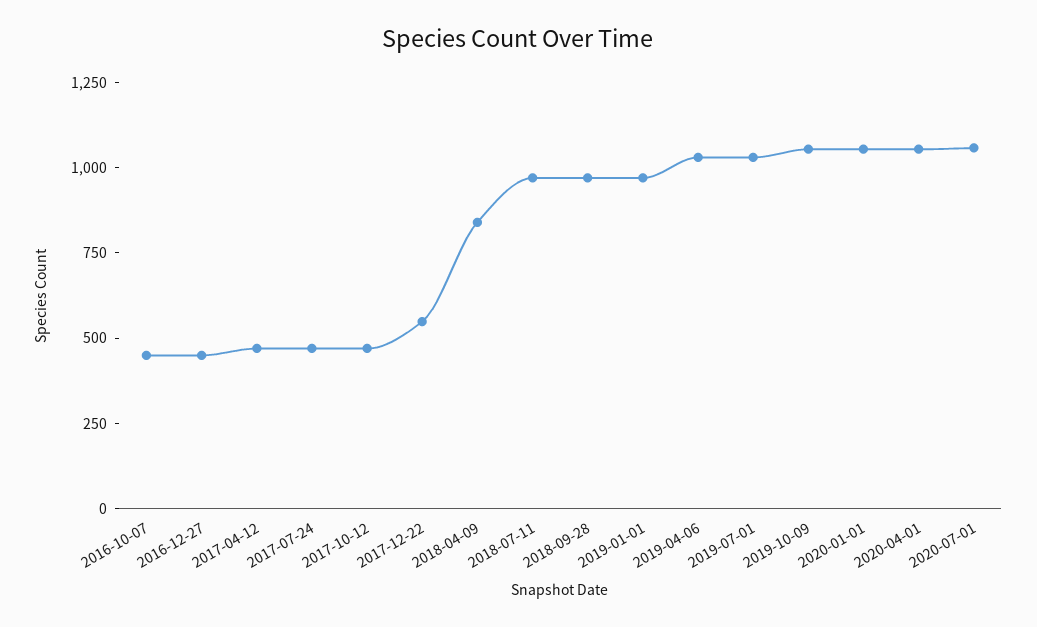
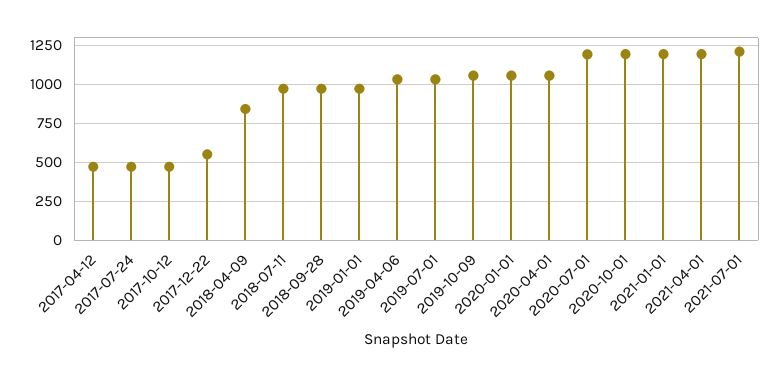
2016-10-07: 450 -> none
2016-12-27: 450 -> none
2020-07-01: 1050 -> 1200
2020-10-01: none -> 1200
2021-01-01: none -> 1200
2021-04-01: none -> 1200
2021-07-01: none -> 1200

